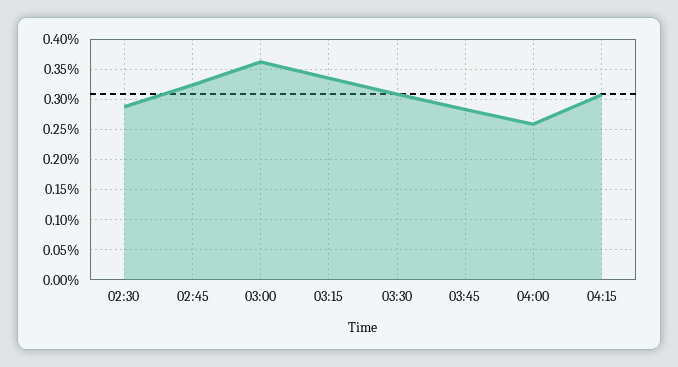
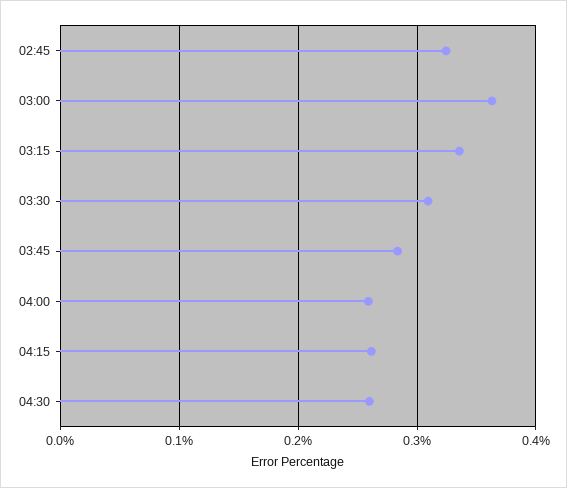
02:30: 0.29 -> none
04:15: 0.31 -> 0.26
04:30: none -> 0.26

